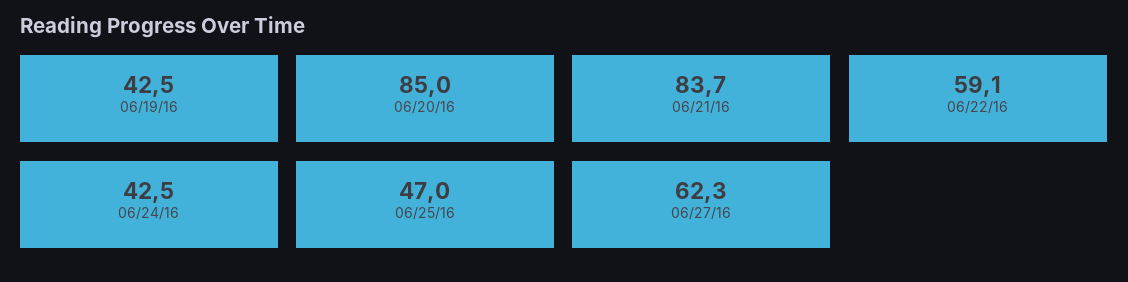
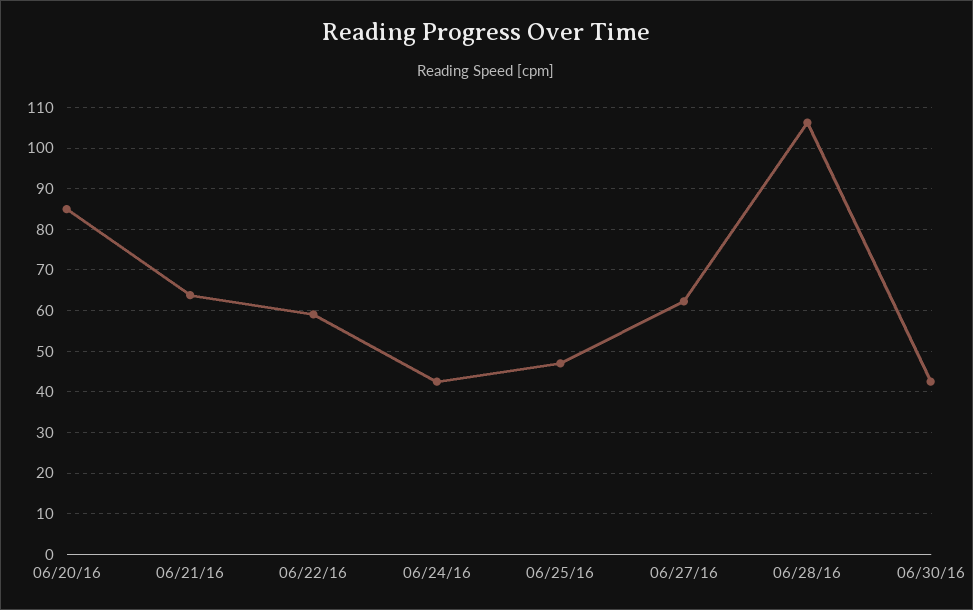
06/19/16: 42.5 -> none
06/21/16: 83.7 -> 64
06/28/16: none -> 106
06/30/16: none -> 42

